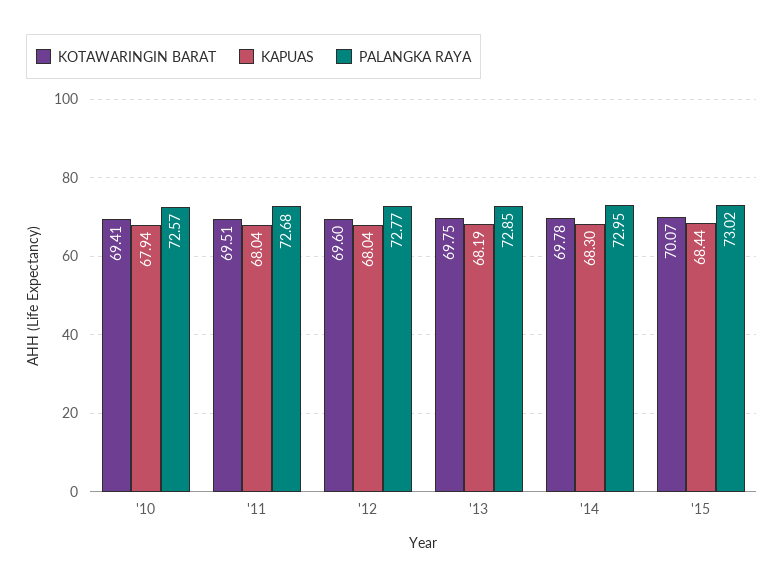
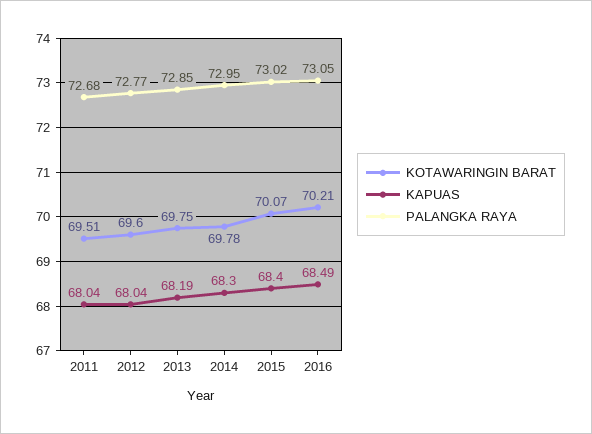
KOTAWARINGIN BARAT, '10: 69.41 -> none
KAPUAS, '10: 67.94 -> none
PALANGKA RAYA, '10: 72.57 -> none
KAPUAS, '15: 68.44 -> 68.4
KOTAWARINGIN BARAT, 2016: none -> 70.21
KAPUAS, 2016: none -> 68.49
PALANGKA RAYA, 2016: none -> 73.05

